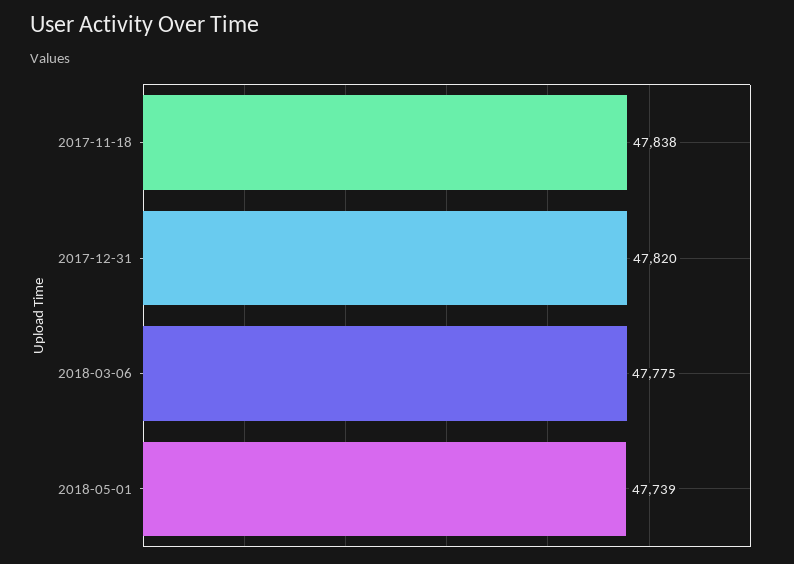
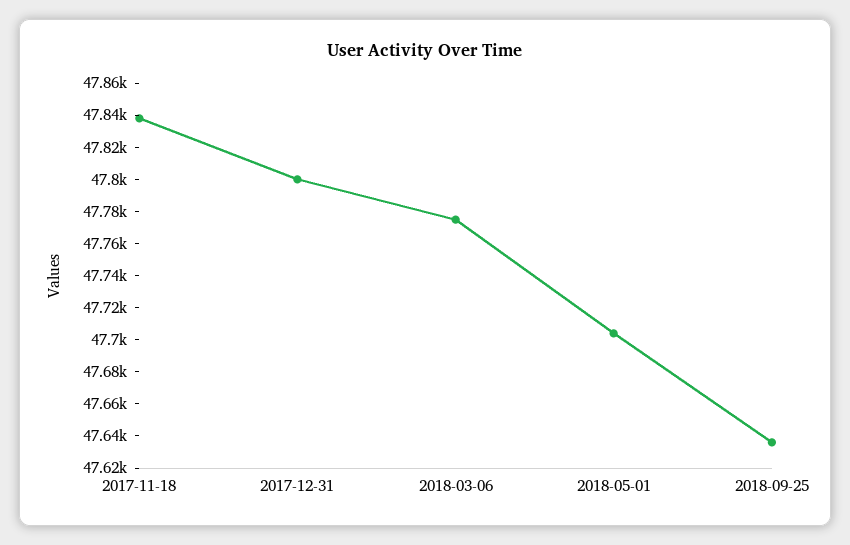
2017-12-31: 47820 -> 47800
2018-05-01: 47739 -> 47705
2018-09-25: none -> 47635

